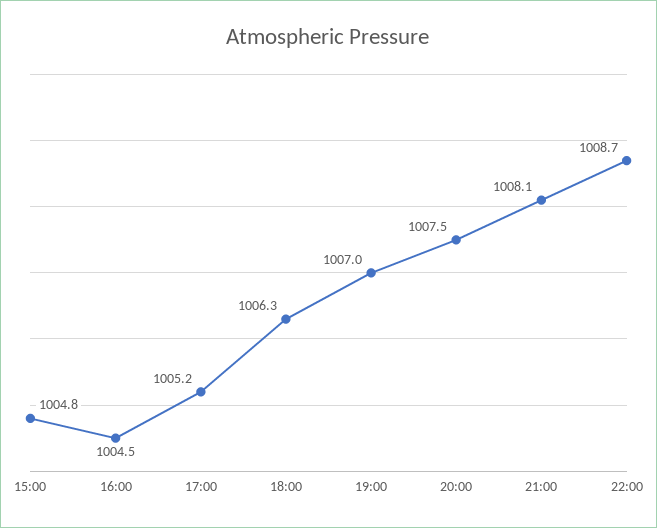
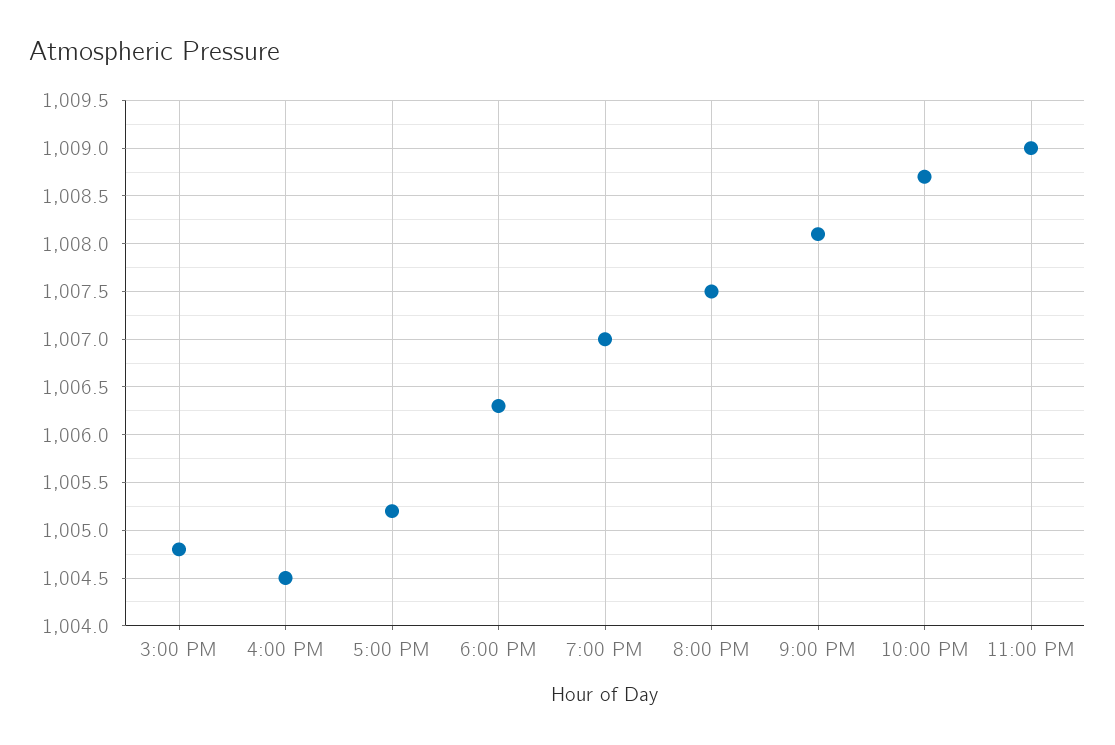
11:00 PM: none -> 1009

